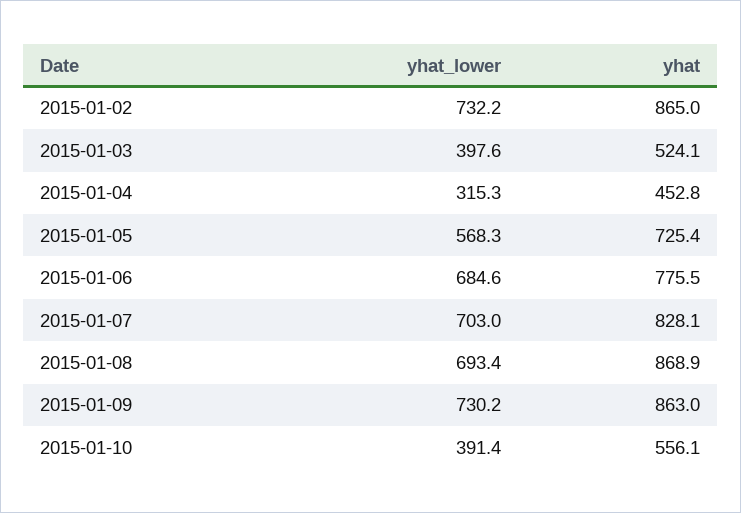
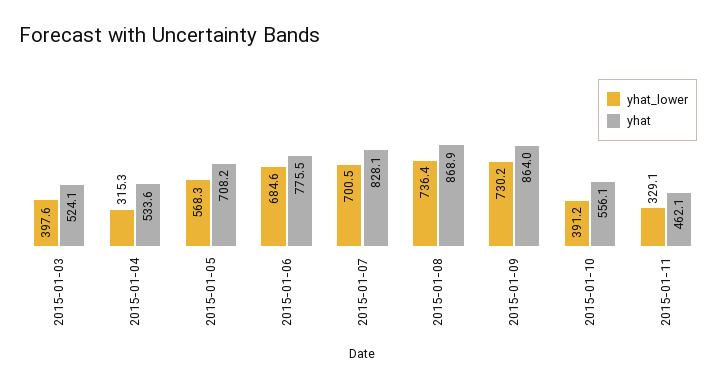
yhat_lower, 2015-01-02: 732.2 -> none
yhat, 2015-01-02: 865 -> none
yhat, 2015-01-04: 452.8 -> 533.6
yhat, 2015-01-05: 725.4 -> 708.2
yhat_lower, 2015-01-07: 703 -> 700.5
yhat_lower, 2015-01-08: 693.4 -> 736.4
yhat, 2015-01-09: 863 -> 864
yhat_lower, 2015-01-10: 391.4 -> 391.2
yhat_lower, 2015-01-11: none -> 329.1
yhat, 2015-01-11: none -> 462.1

